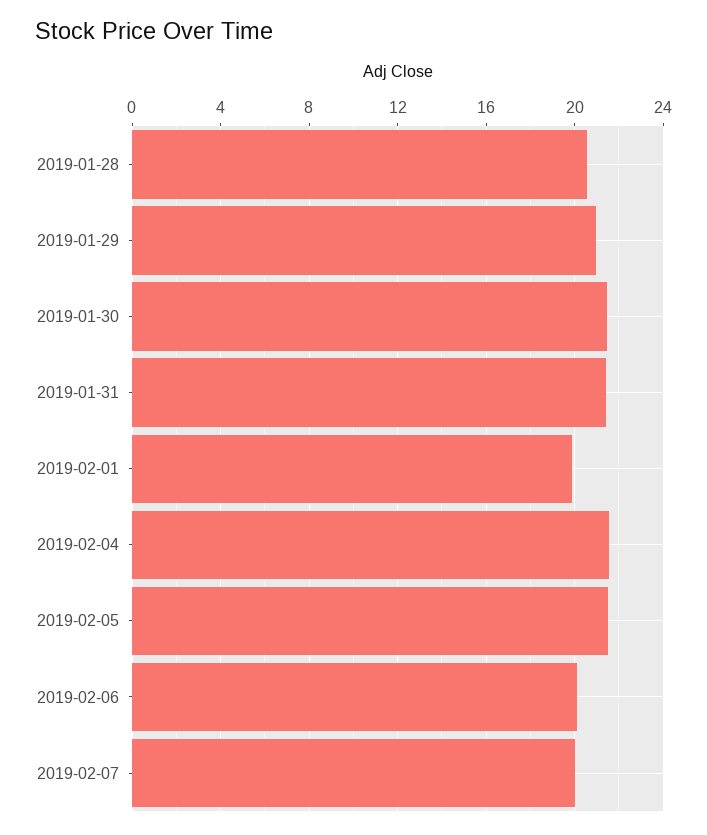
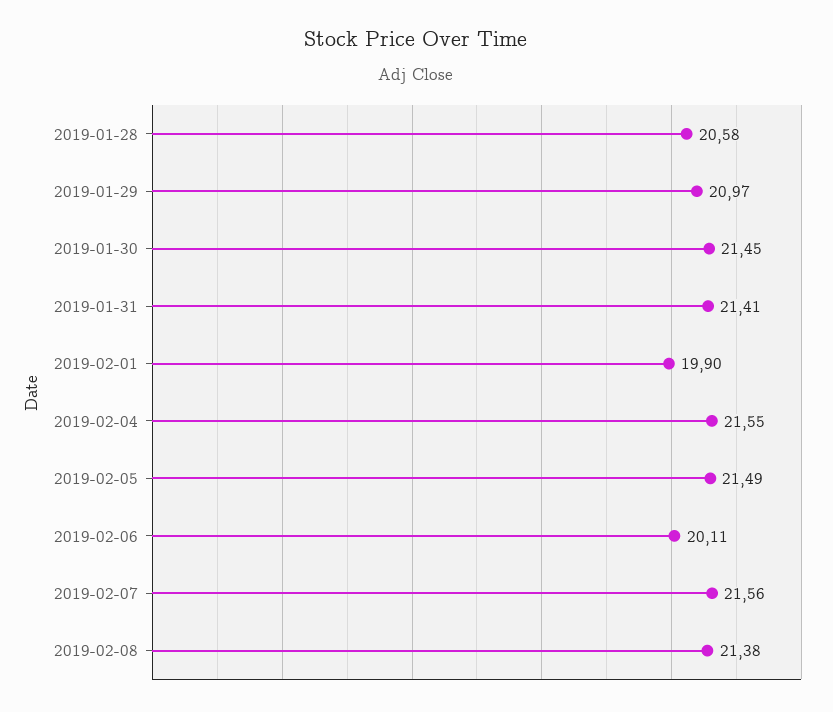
2019-02-07: 20 -> 21.56
2019-02-08: none -> 21.38

